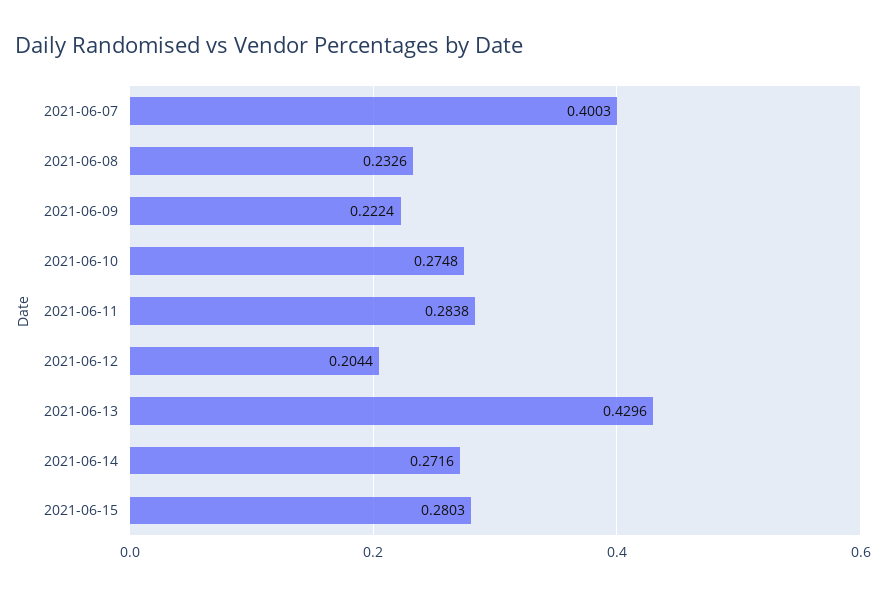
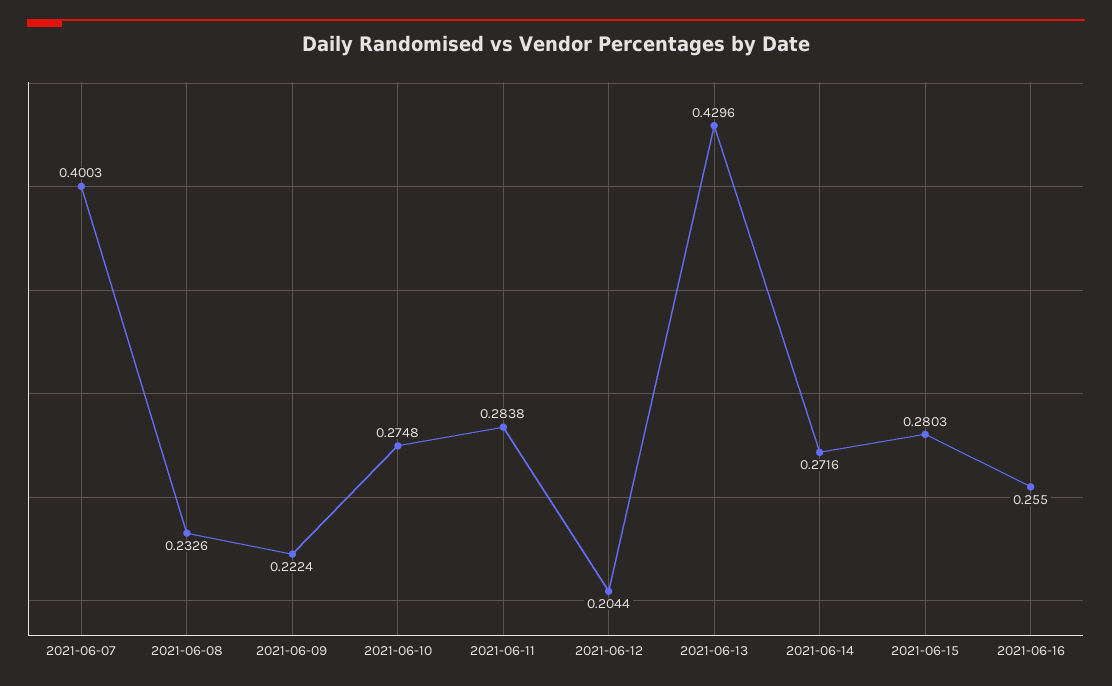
2021-06-16: none -> 0.255

